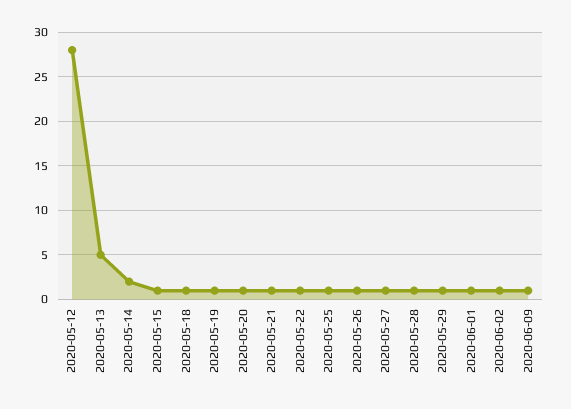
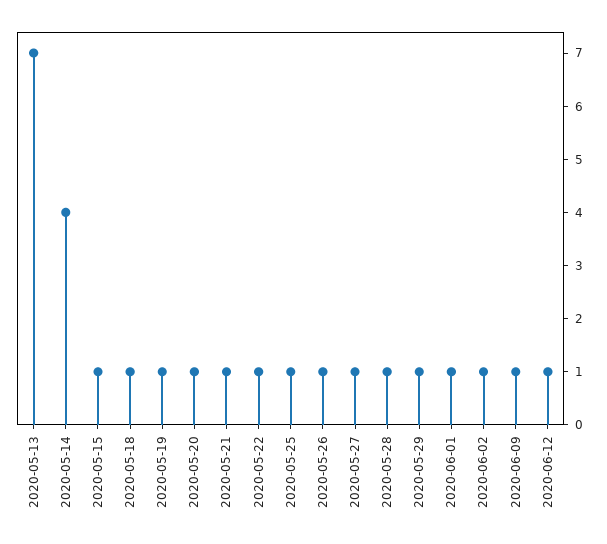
2020-05-12: 28 -> none
2020-05-13: 5 -> 7
2020-05-14: 2 -> 4
2020-06-12: none -> 1

